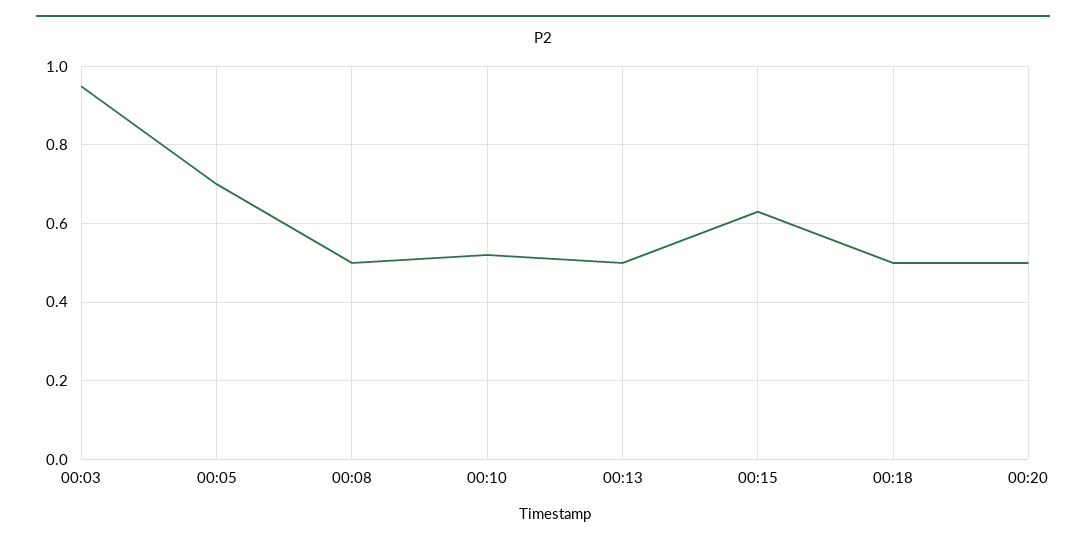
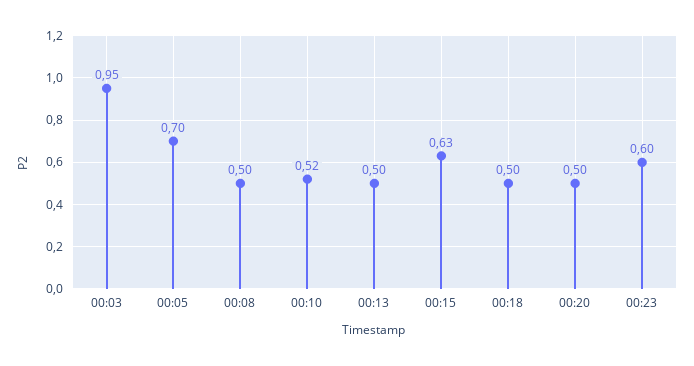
00:23: none -> 0.6

